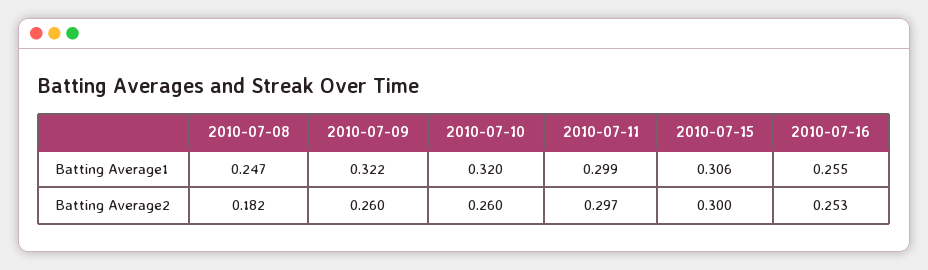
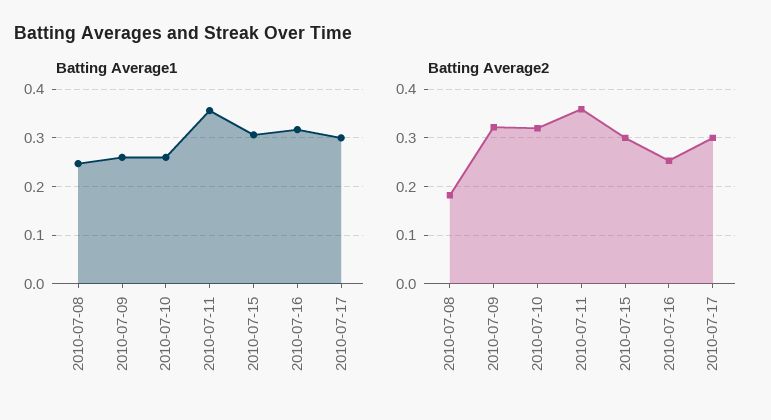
Batting Average1, 2010-07-09: 0.322 -> 0.26
Batting Average1, 2010-07-10: 0.32 -> 0.26
Batting Average1, 2010-07-11: 0.299 -> 0.36
Batting Average1, 2010-07-16: 0.255 -> 0.32
Batting Average2, 2010-07-09: 0.26 -> 0.32
Batting Average2, 2010-07-10: 0.26 -> 0.32
Batting Average2, 2010-07-11: 0.297 -> 0.36
Batting Average1, 2010-07-17: none -> 0.3
Batting Average2, 2010-07-17: none -> 0.3

